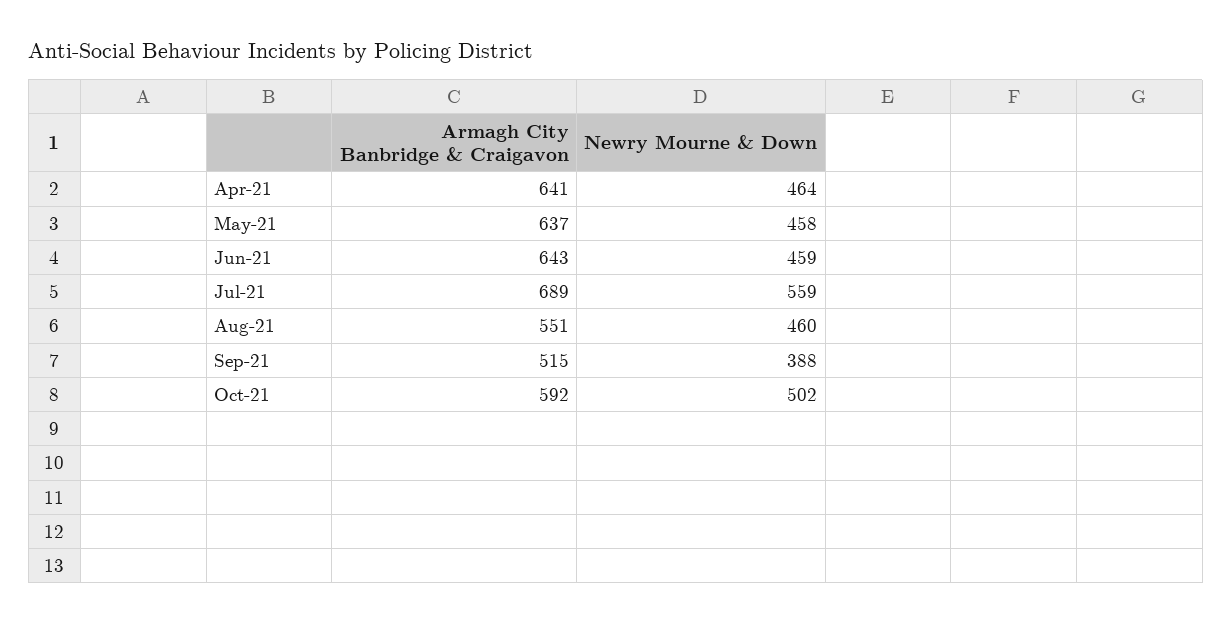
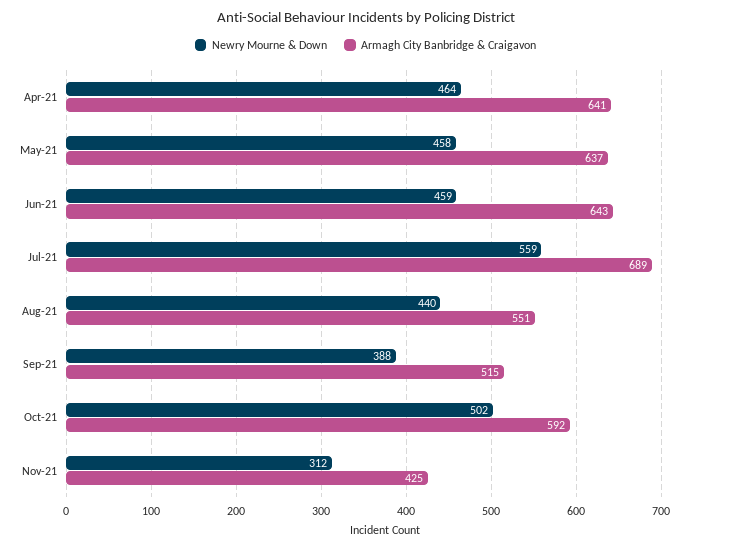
Newry Mourne & Down, Aug-21: 460 -> 440
Newry Mourne & Down, Nov-21: none -> 312
Armagh City Banbridge & Craigavon, Nov-21: none -> 425

